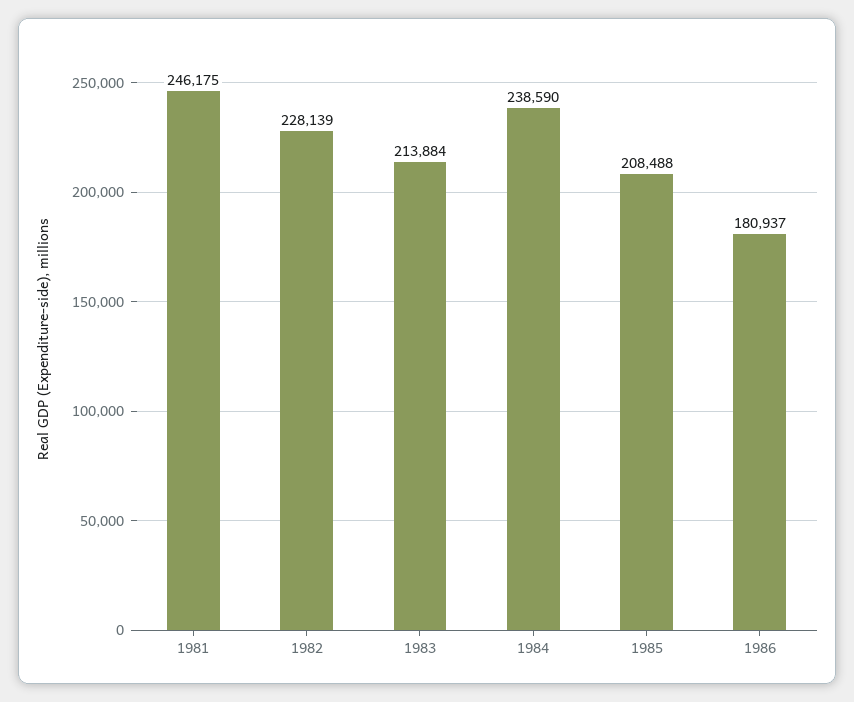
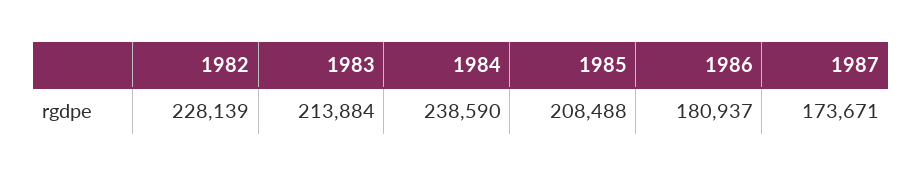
1981: 246175 -> none
1987: none -> 173671

